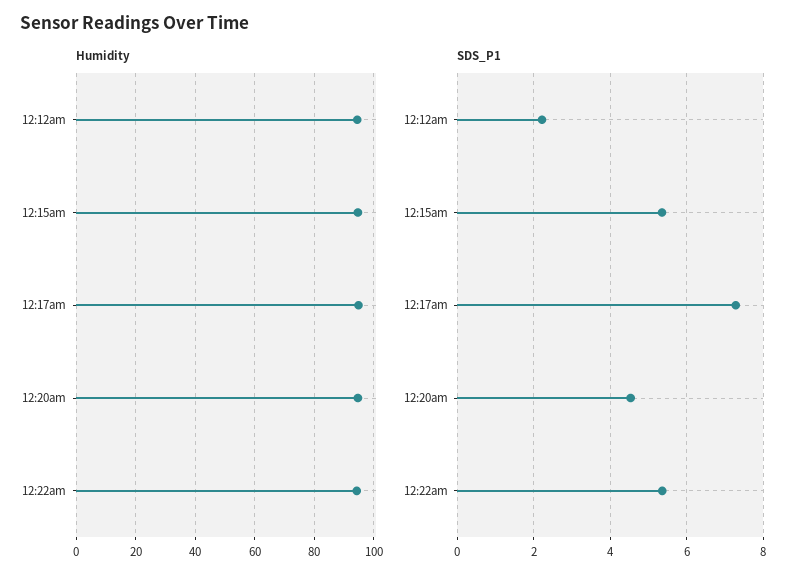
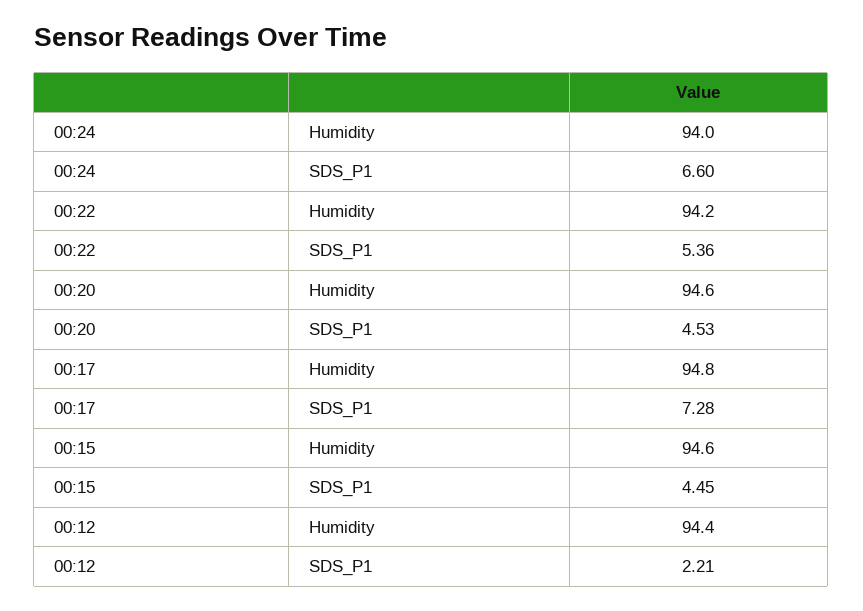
SDS_P1, 12:15am: 5.4 -> 4.45
Humidity, 00:24: none -> 94
SDS_P1, 00:24: none -> 6.6

